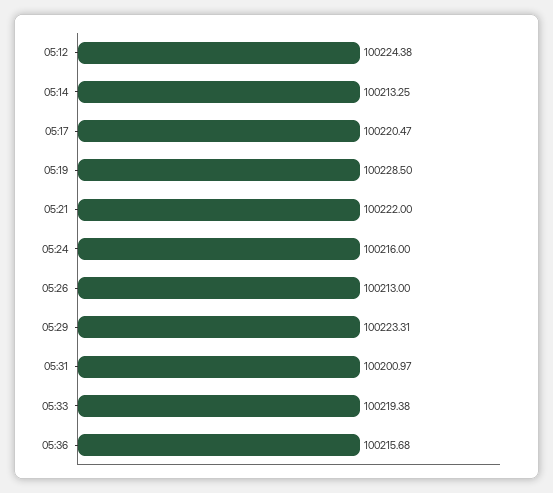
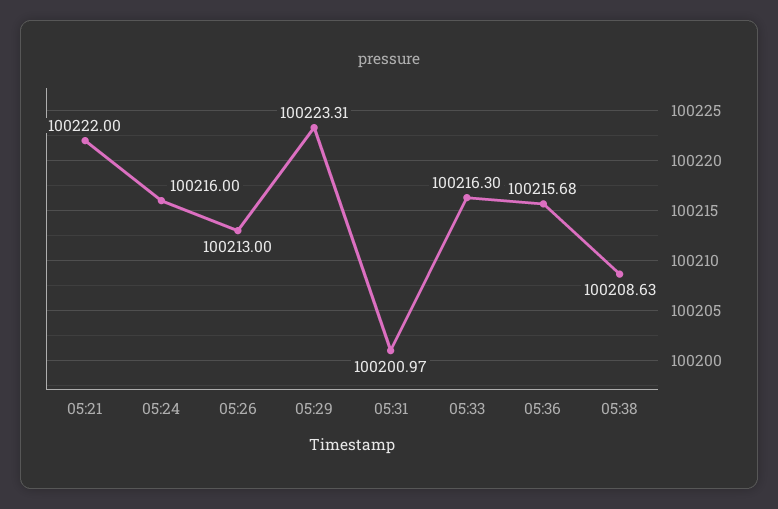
05:12: 100224.38 -> none
05:14: 100213.25 -> none
05:17: 100220.47 -> none
05:19: 100228.5 -> none
05:33: 100219.38 -> 100216.3
05:38: none -> 100208.63

